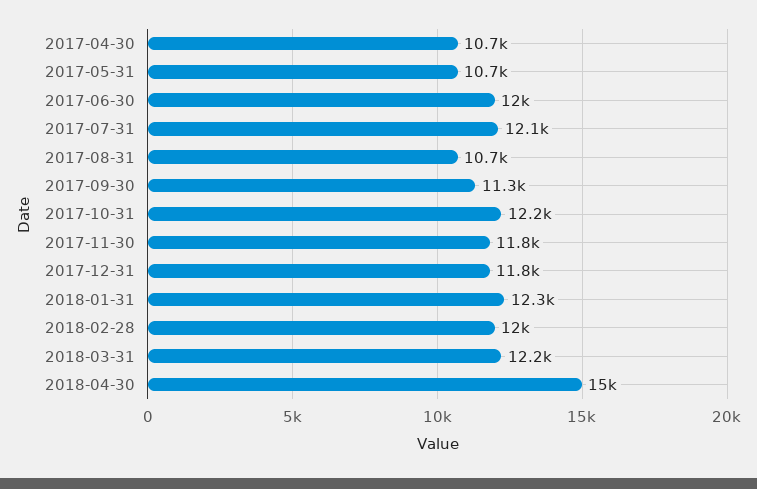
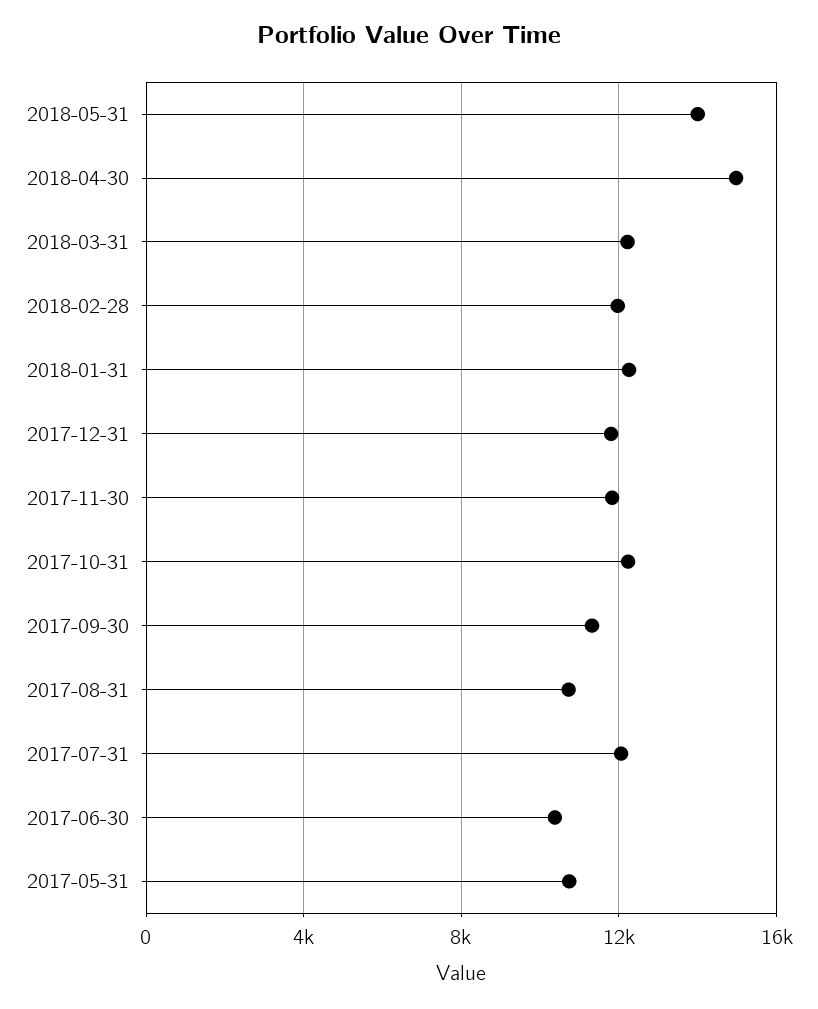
2017-04-30: 10700 -> none
2017-06-30: 12000 -> 10500
2018-05-31: none -> 14000

